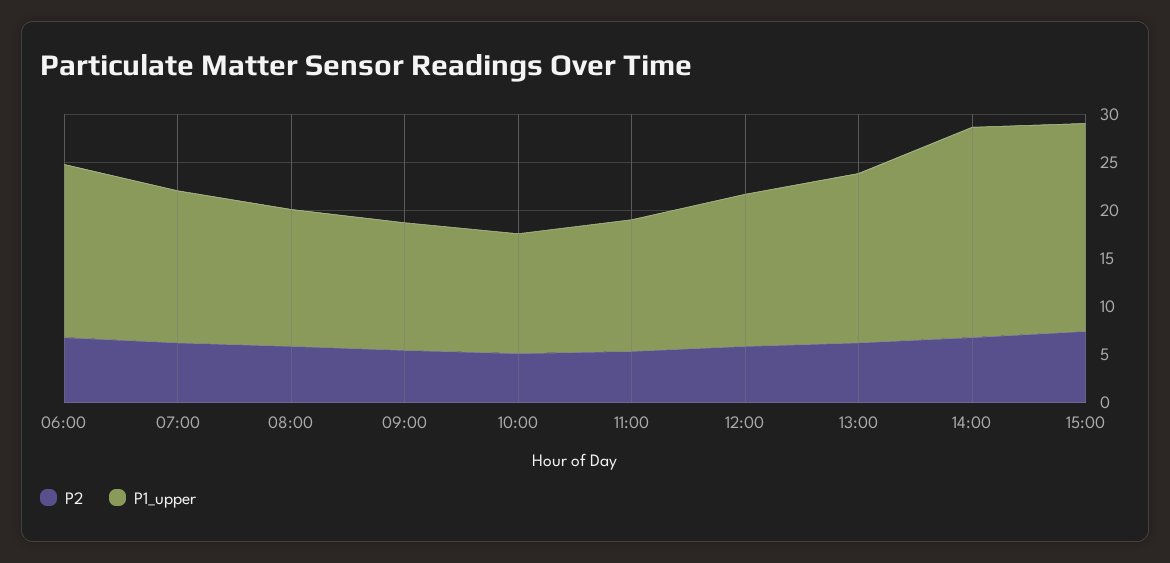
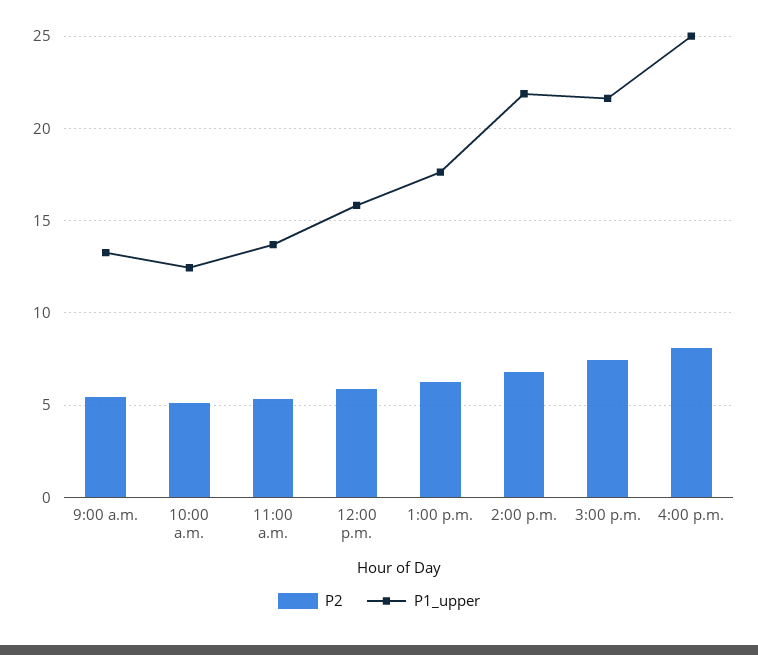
P2, 06:00: 7 -> none
P1_upper, 06:00: 18 -> none
P2, 07:00: 6 -> none
P1_upper, 07:00: 16 -> none
P2, 08:00: 6 -> none
P1_upper, 08:00: 14 -> none
P2, 4:00 p.m.: none -> 8
P1_upper, 4:00 p.m.: none -> 25

